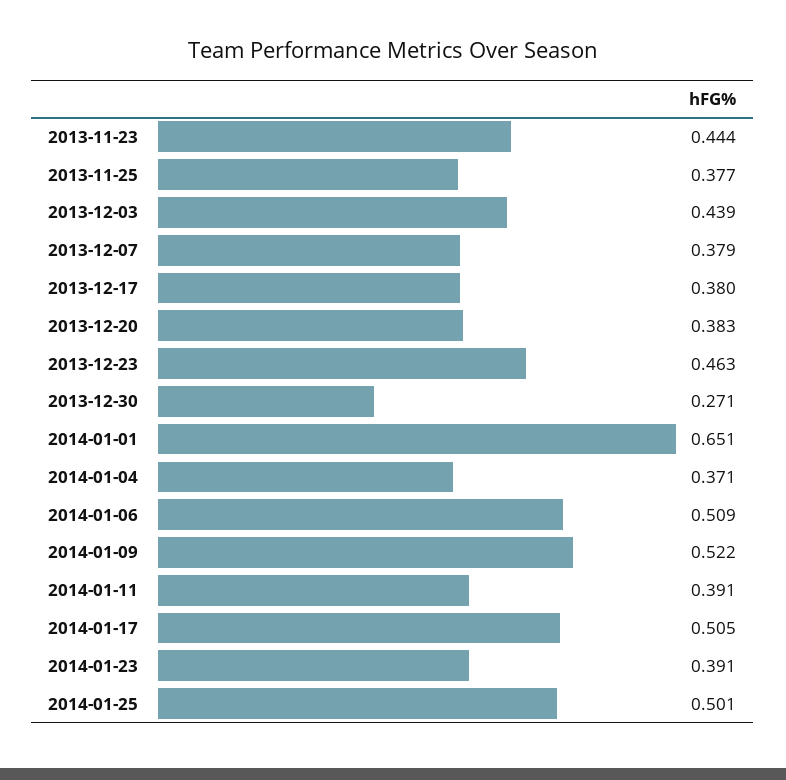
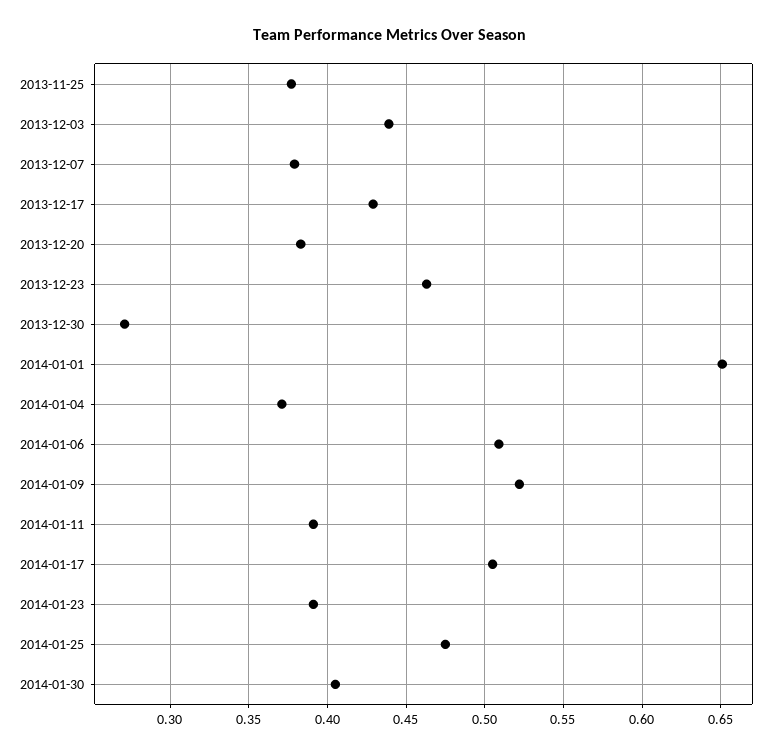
2013-11-23: 0.444 -> none
2013-12-17: 0.38 -> 0.43
2014-01-25: 0.501 -> 0.475
2014-01-30: none -> 0.405

